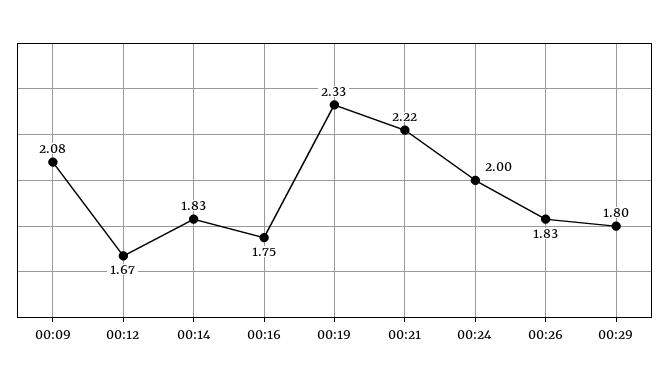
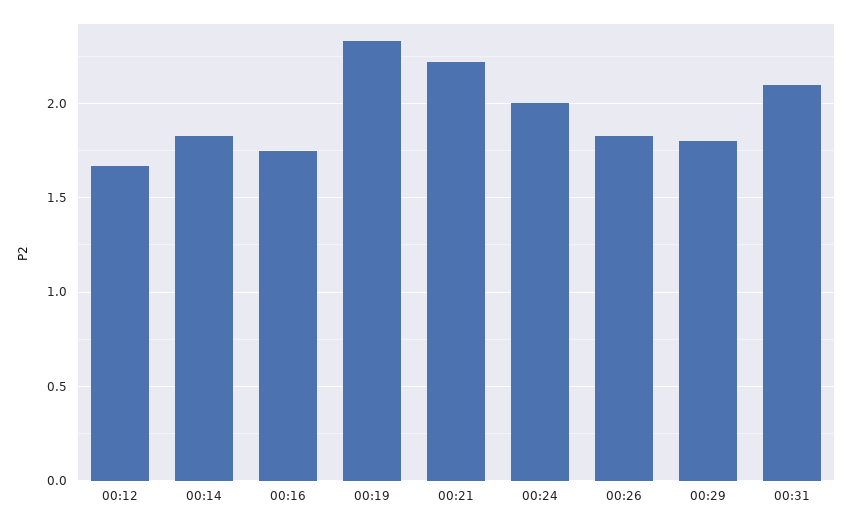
00:09: 2.08 -> none
00:31: none -> 2.1

